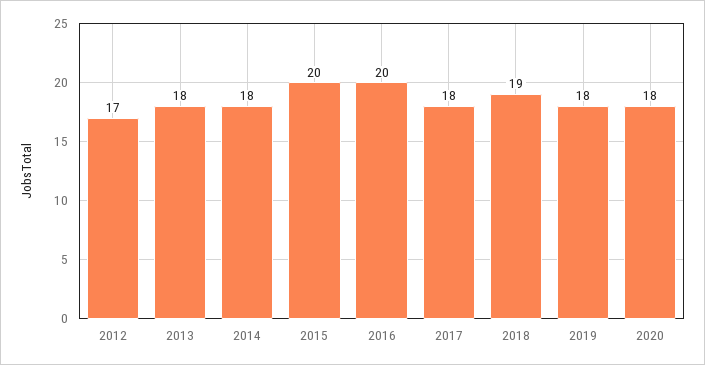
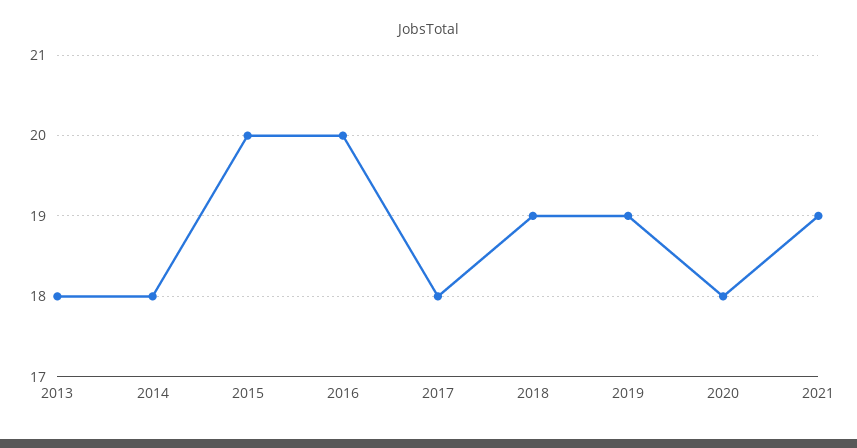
2012: 17 -> none
2019: 18 -> 19
2021: none -> 19

